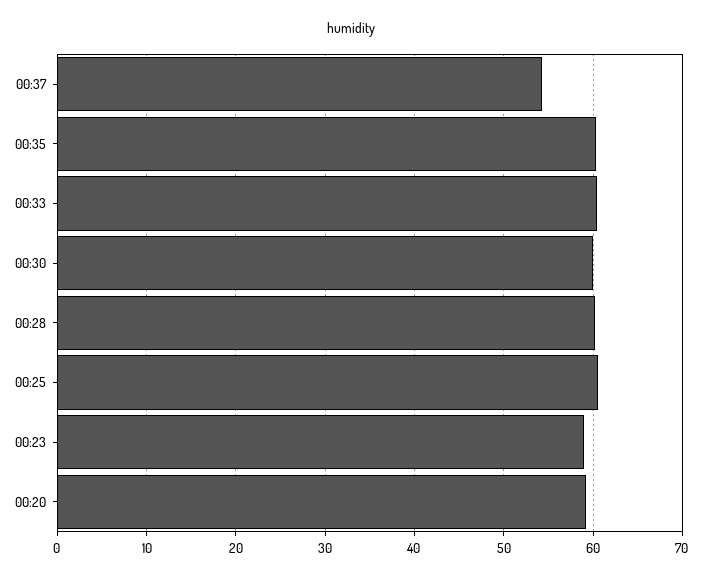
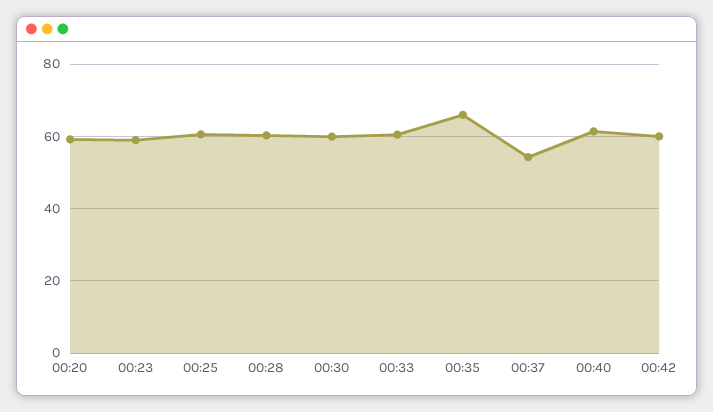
00:35: 60 -> 66
00:40: none -> 62
00:42: none -> 60

